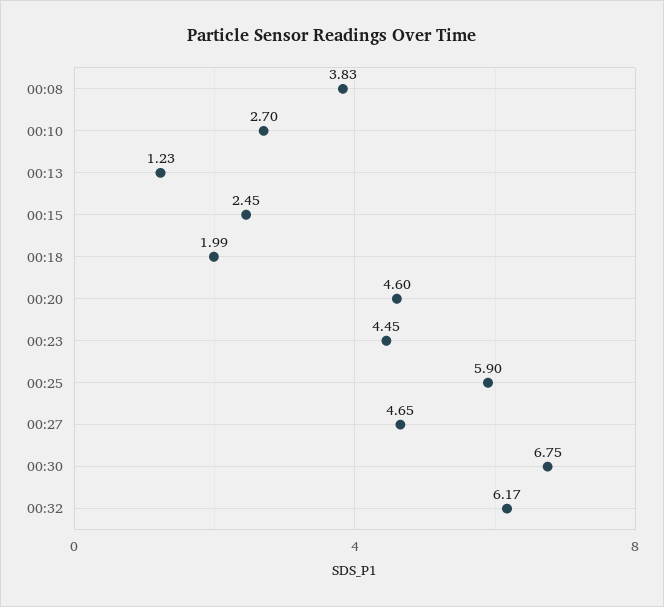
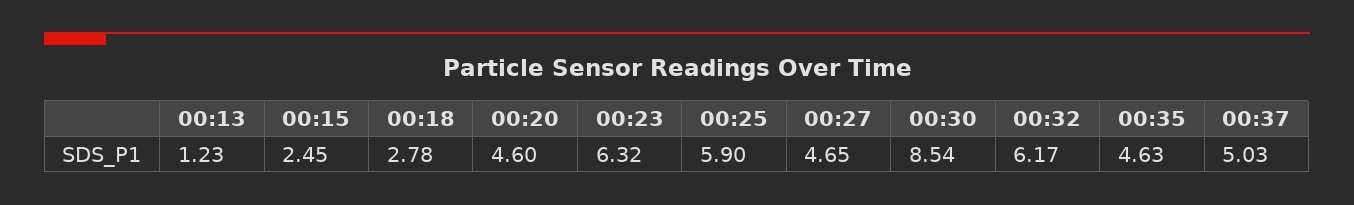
00:08: 3.83 -> none
00:10: 2.7 -> none
00:18: 1.99 -> 2.78
00:23: 4.45 -> 6.32
00:30: 6.75 -> 8.54
00:35: none -> 4.63
00:37: none -> 5.03

